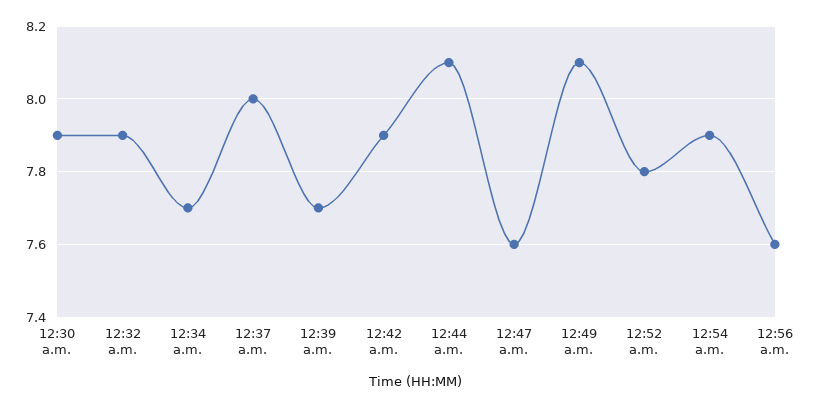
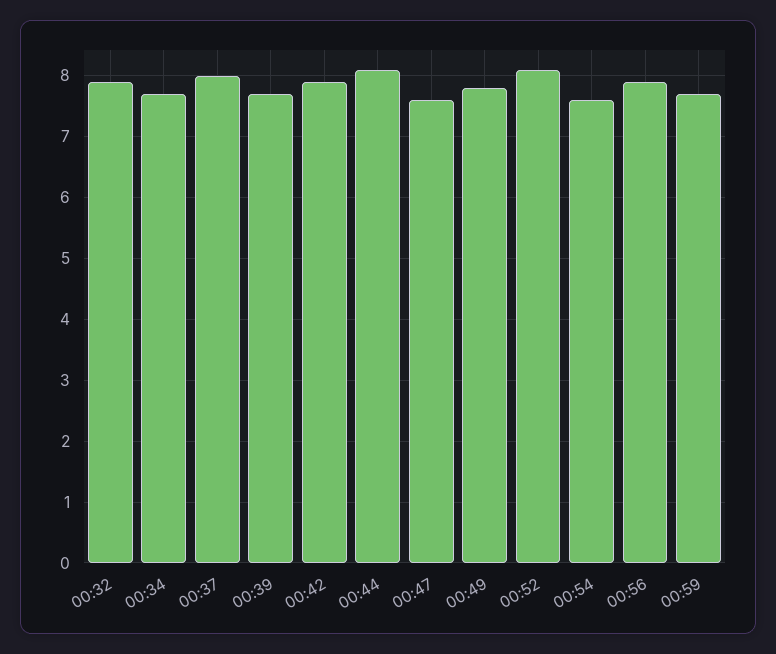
12:30 a.m.: 7.9 -> none
12:49 a.m.: 8.1 -> 7.8
12:52 a.m.: 7.8 -> 8.1
12:54 a.m.: 7.9 -> 7.6
12:56 a.m.: 7.6 -> 7.9
00:59: none -> 7.7

